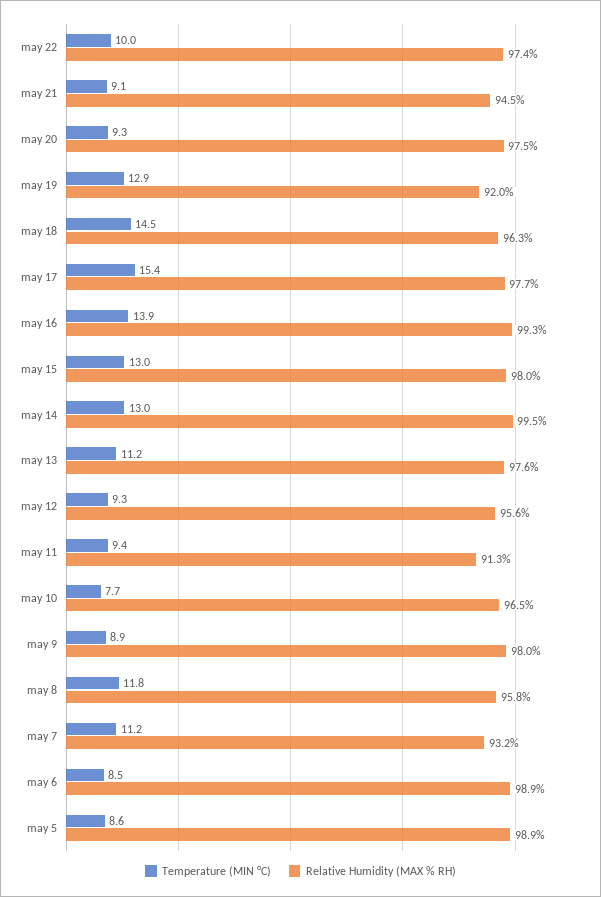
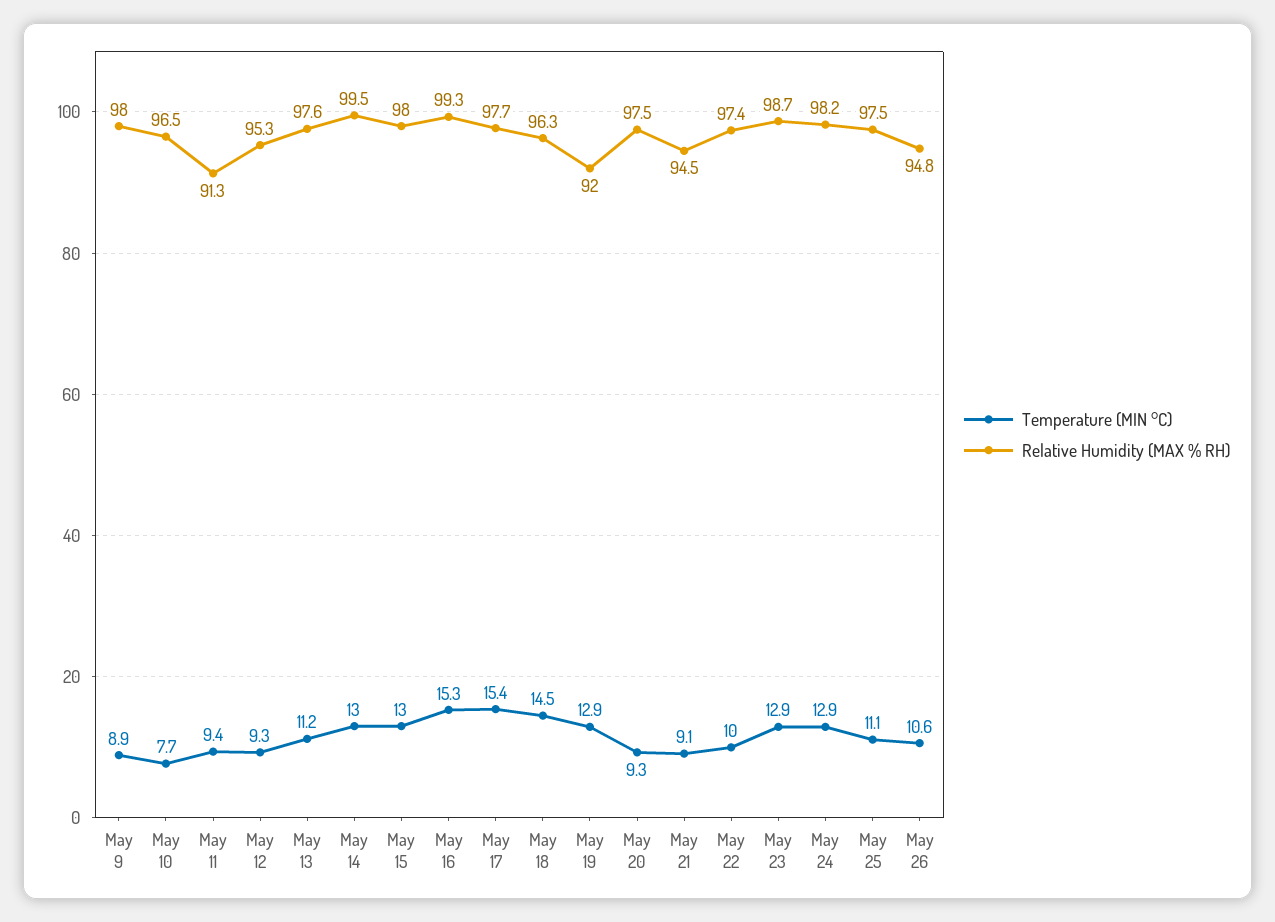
Temperature (MIN °C), may 16: 13.9 -> 15.3
Relative Humidity (MAX % RH), may 12: 95.6 -> 95.3
Temperature (MIN °C), may 8: 11.8 -> none
Relative Humidity (MAX % RH), may 8: 95.8 -> none
Temperature (MIN °C), may 7: 11.2 -> none
Relative Humidity (MAX % RH), may 7: 93.2 -> none
Temperature (MIN °C), may 6: 8.5 -> none
Relative Humidity (MAX % RH), may 6: 98.9 -> none
Temperature (MIN °C), may 5: 8.6 -> none
Relative Humidity (MAX % RH), may 5: 98.9 -> none
Temperature (MIN °C), May 23: none -> 12.9
Relative Humidity (MAX % RH), May 23: none -> 98.7
Temperature (MIN °C), May 24: none -> 12.9
Relative Humidity (MAX % RH), May 24: none -> 98.2
Temperature (MIN °C), May 25: none -> 11.1
Relative Humidity (MAX % RH), May 25: none -> 97.5
Temperature (MIN °C), May 26: none -> 10.6
Relative Humidity (MAX % RH), May 26: none -> 94.8

